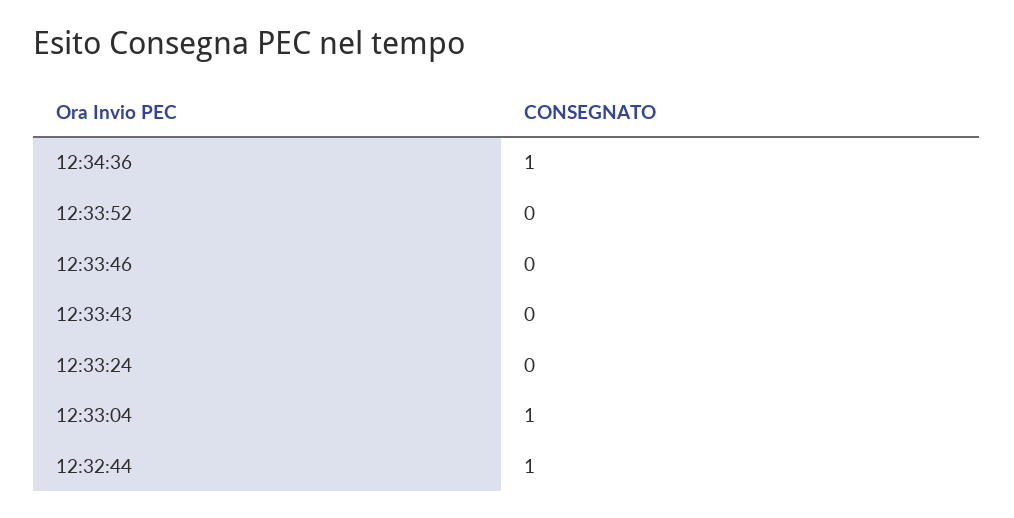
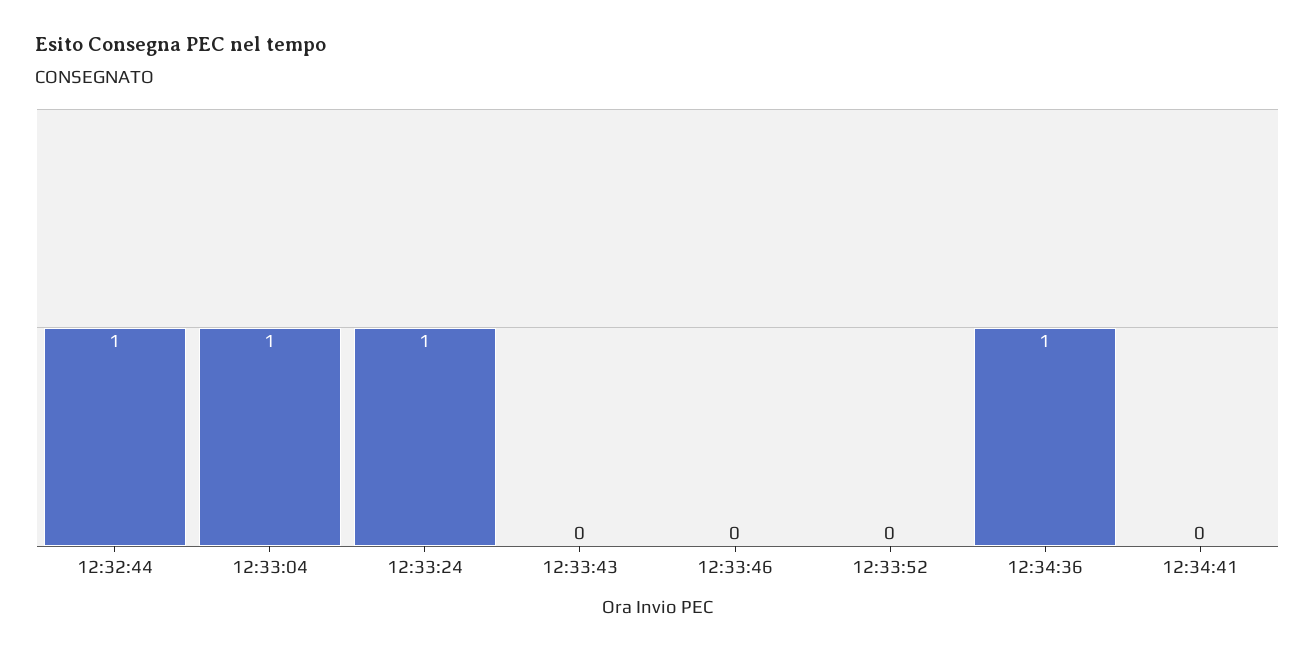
12:33:24: 0 -> 1
12:34:41: none -> 0

